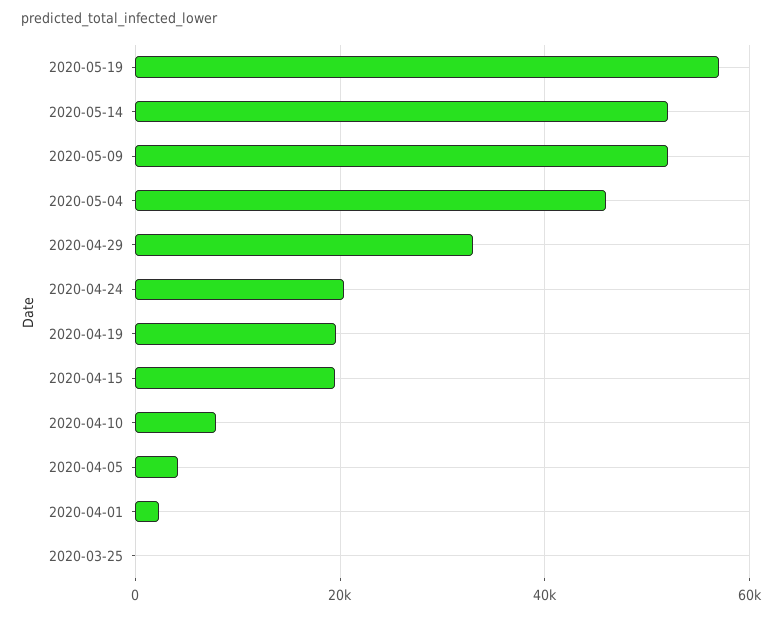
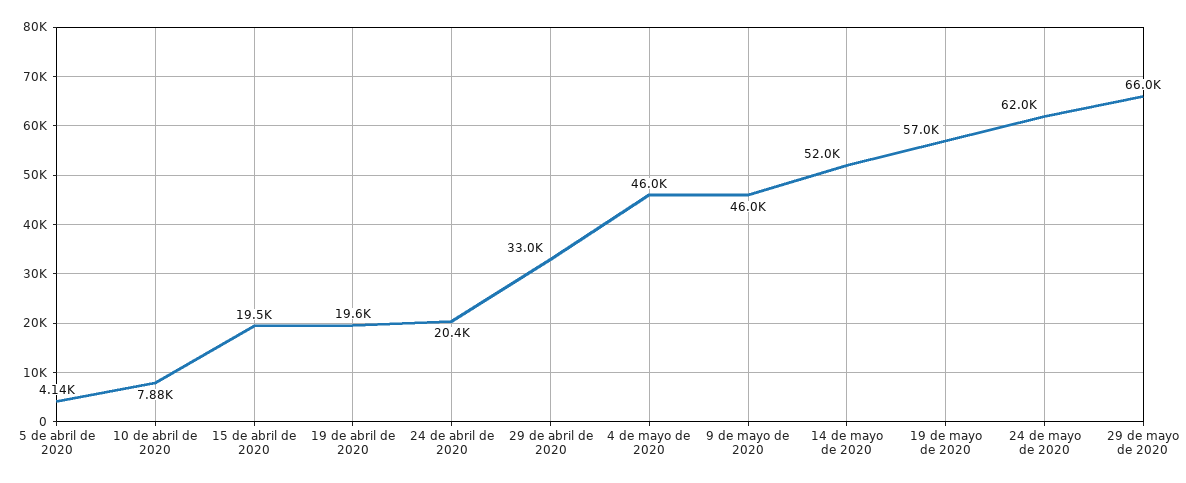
2020-05-09: 52000 -> 46000
2020-04-01: 2000 -> none
2020-03-25: 0 -> none
24 de mayo de 2020: none -> 62000
29 de mayo de 2020: none -> 66000

